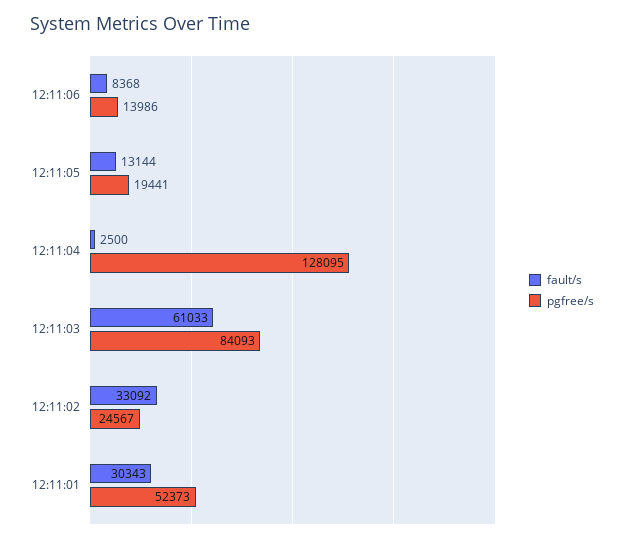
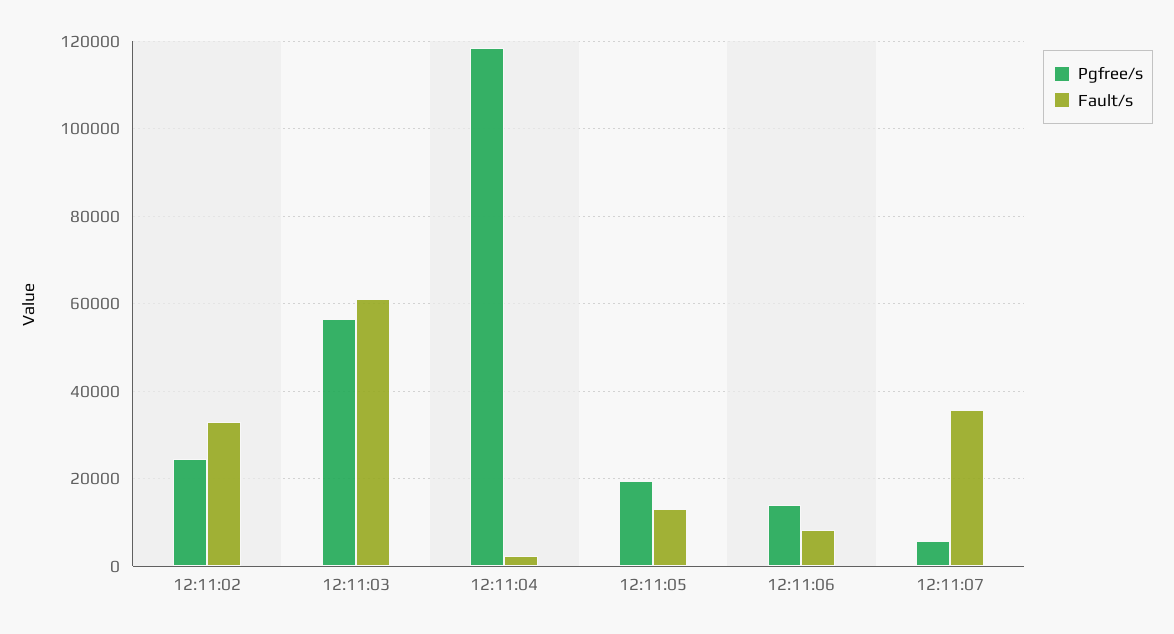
pgfree/s, 12:11:04: 128095 -> 118000
pgfree/s, 12:11:03: 84093 -> 56000
fault/s, 12:11:01: 30343 -> none
pgfree/s, 12:11:01: 52373 -> none
pgfree/s, 12:11:07: none -> 6000
fault/s, 12:11:07: none -> 36000

